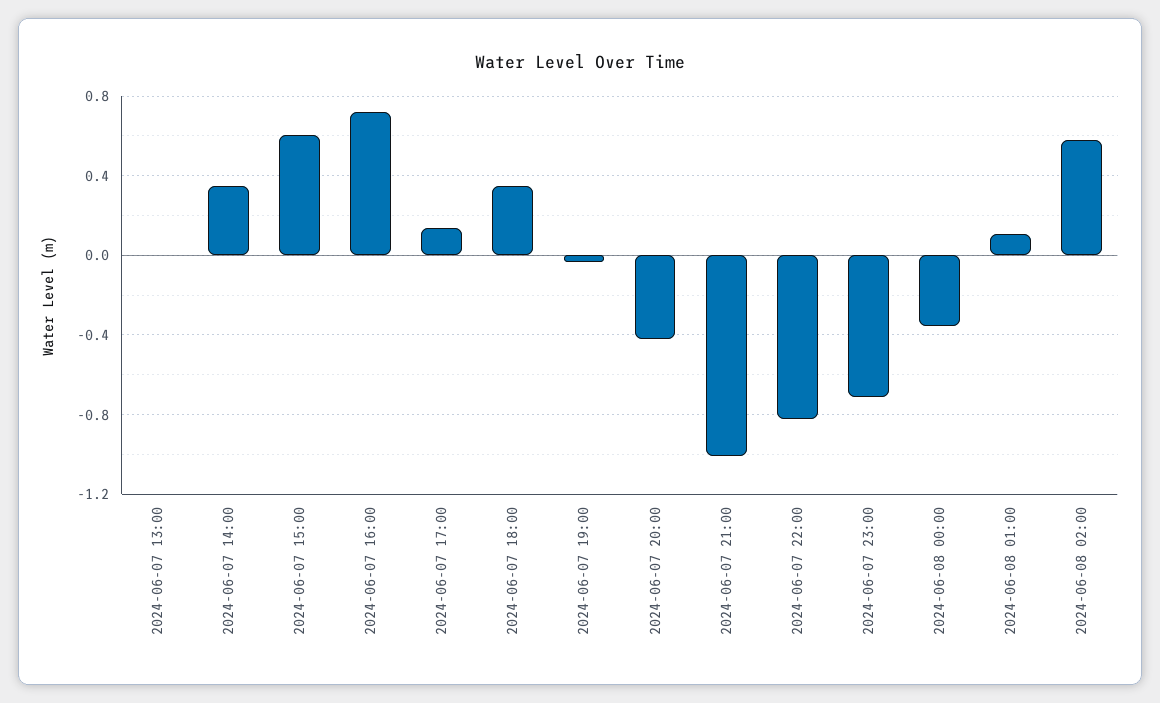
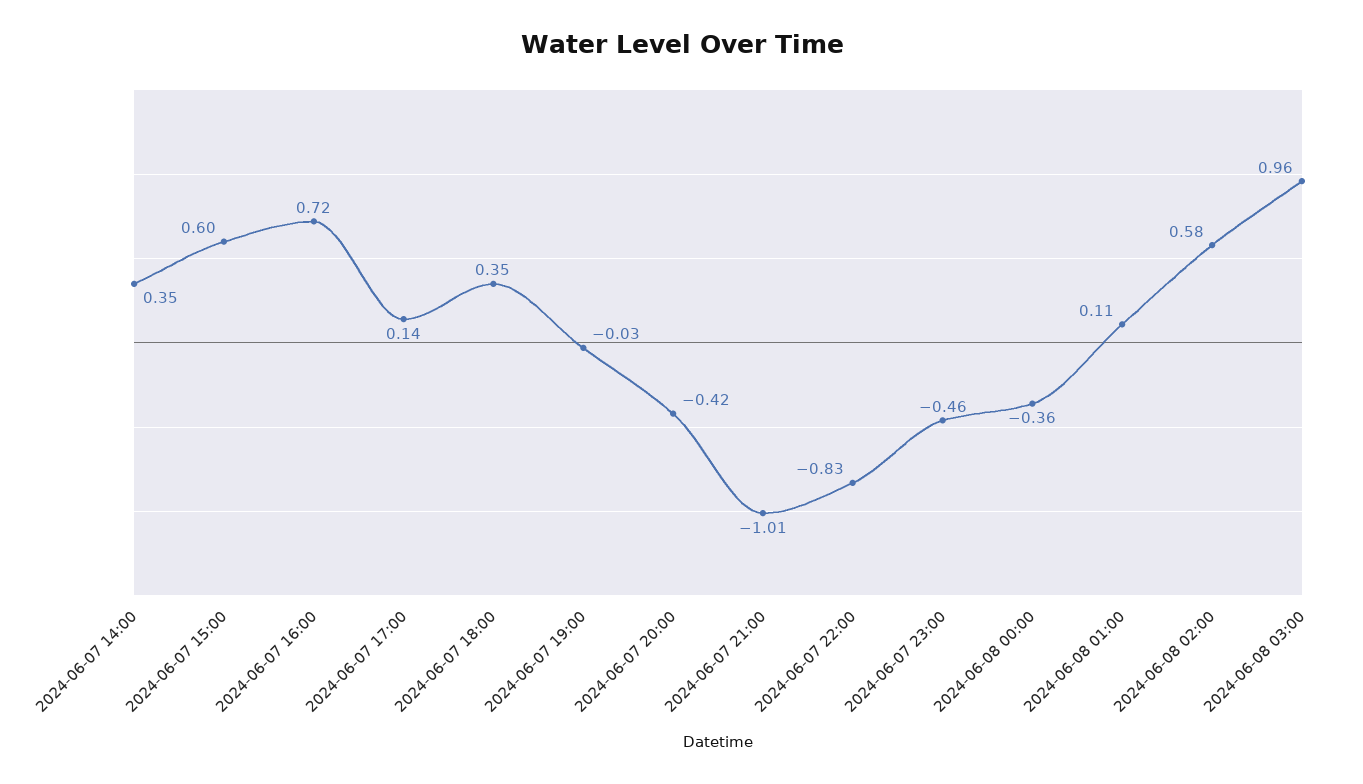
2024-06-07 13:00: 0 -> none
2024-06-07 23:00: -0.7 -> -0.46
2024-06-08 03:00: none -> 0.96

